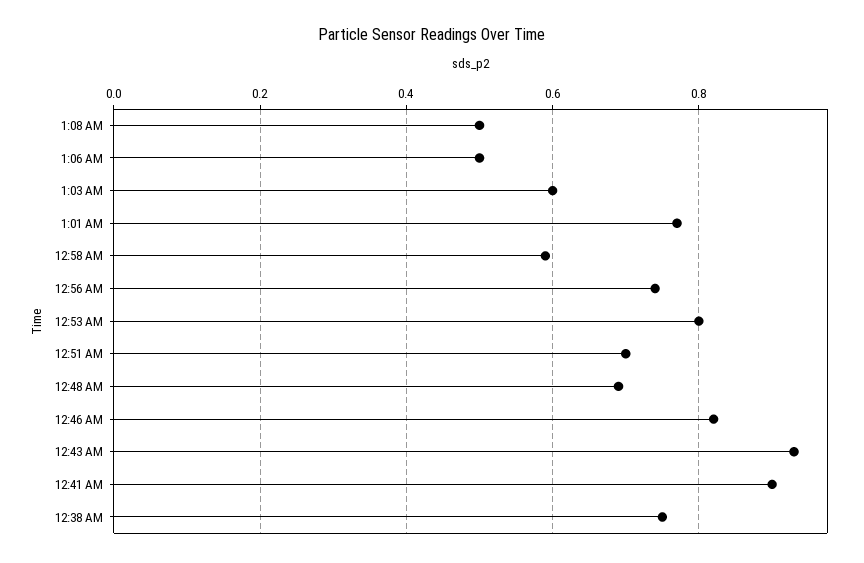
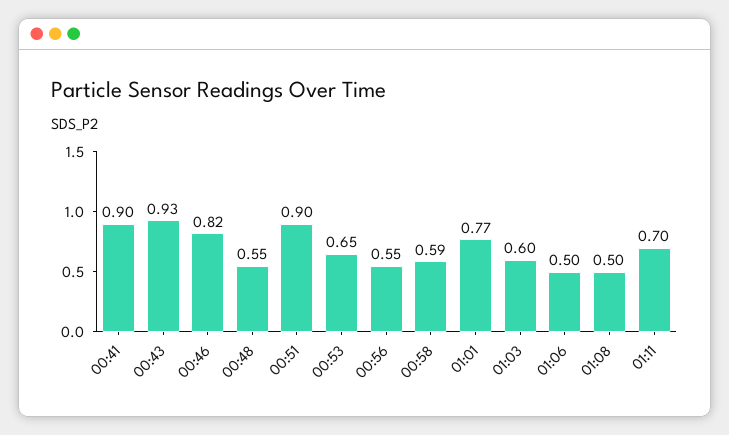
12:56 AM: 0.75 -> 0.55
12:53 AM: 0.8 -> 0.65
12:51 AM: 0.7 -> 0.9
12:48 AM: 0.7 -> 0.55
12:38 AM: 0.75 -> none
01:11: none -> 0.7

